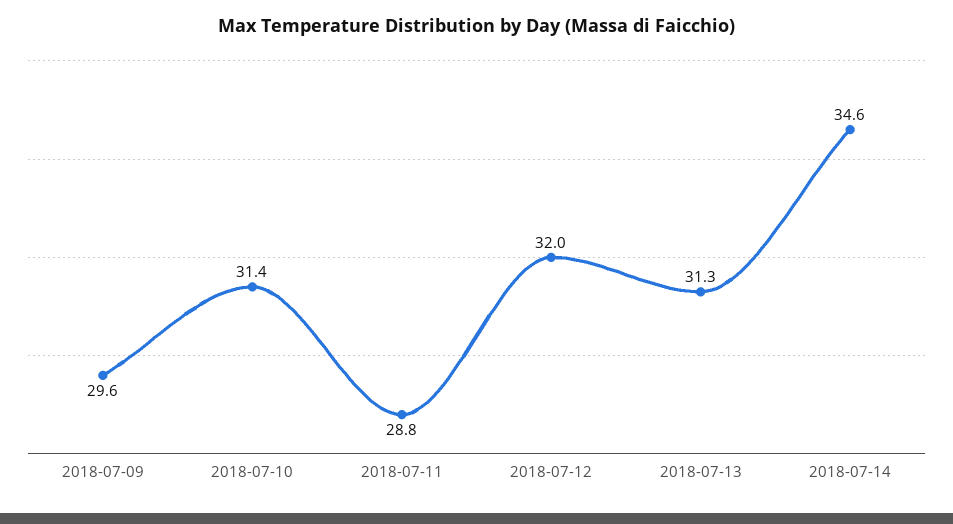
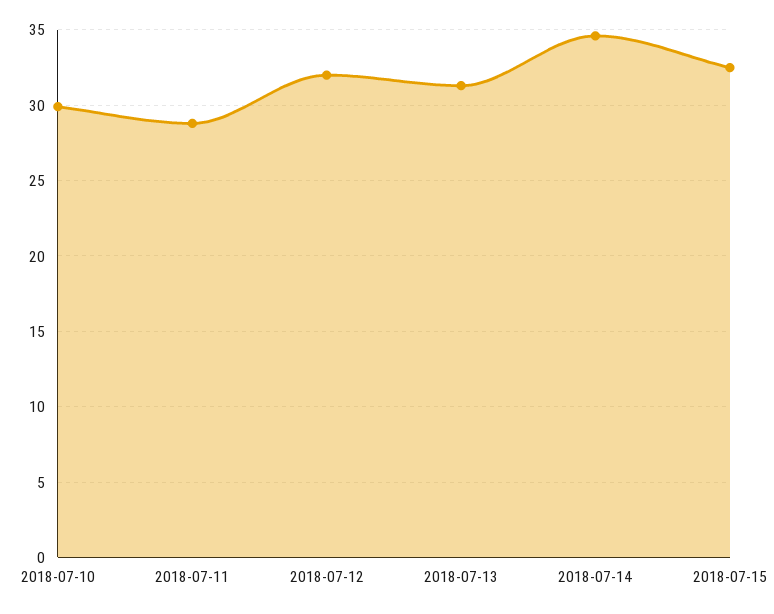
2018-07-09: 29.6 -> none
2018-07-10: 31.4 -> 30
2018-07-15: none -> 32.5

